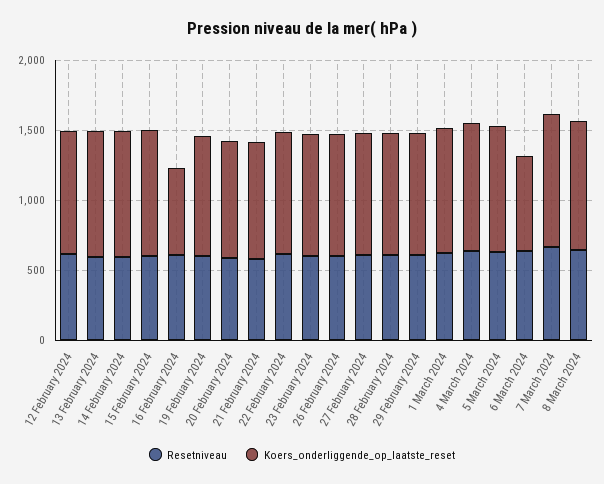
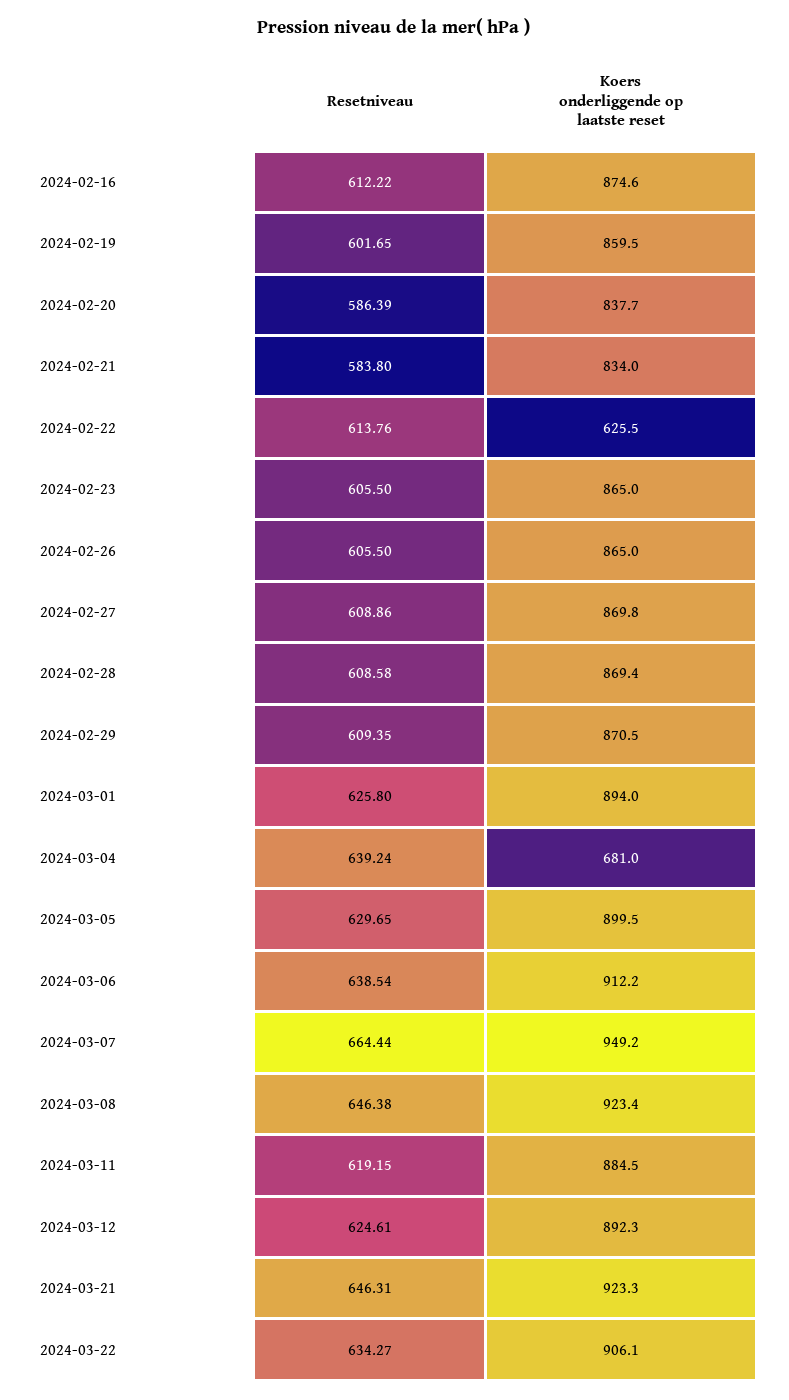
Resetniveau, 12 February 2024: 600 -> none
Koers_onderliggende_op_laatste_reset, 12 February 2024: 900 -> none
Resetniveau, 13 February 2024: 600 -> none
Koers_onderliggende_op_laatste_reset, 13 February 2024: 900 -> none
Resetniveau, 14 February 2024: 600 -> none
Koers_onderliggende_op_laatste_reset, 14 February 2024: 900 -> none
Resetniveau, 15 February 2024: 600 -> none
Koers_onderliggende_op_laatste_reset, 15 February 2024: 900 -> none
Koers_onderliggende_op_laatste_reset, 16 February 2024: 600 -> 874.6
Koers_onderliggende_op_laatste_reset, 22 February 2024: 900 -> 625.5
Koers_onderliggende_op_laatste_reset, 4 March 2024: 900 -> 681
Koers_onderliggende_op_laatste_reset, 6 March 2024: 700 -> 912.2
Resetniveau, 2024-03-11: none -> 619.15
Koers_onderliggende_op_laatste_reset, 2024-03-11: none -> 884.5
Resetniveau, 2024-03-12: none -> 624.61
Koers_onderliggende_op_laatste_reset, 2024-03-12: none -> 892.3
Resetniveau, 2024-03-21: none -> 646.31
Koers_onderliggende_op_laatste_reset, 2024-03-21: none -> 923.3
Resetniveau, 2024-03-22: none -> 634.27
Koers_onderliggende_op_laatste_reset, 2024-03-22: none -> 906.1

